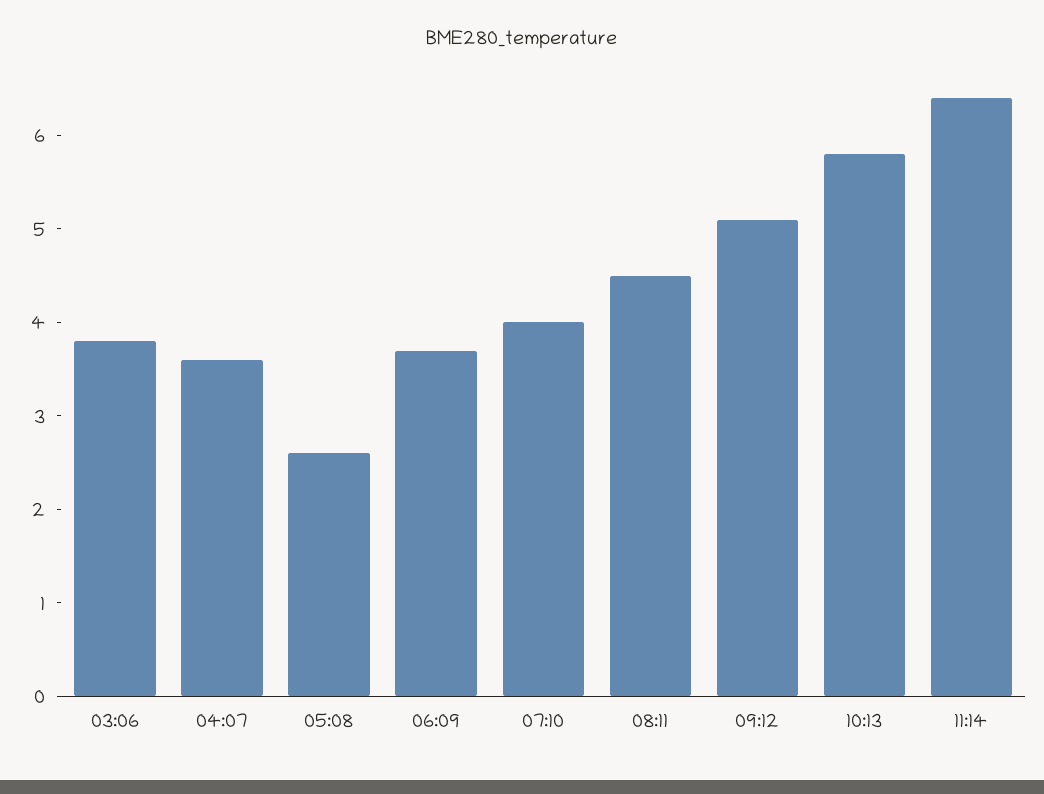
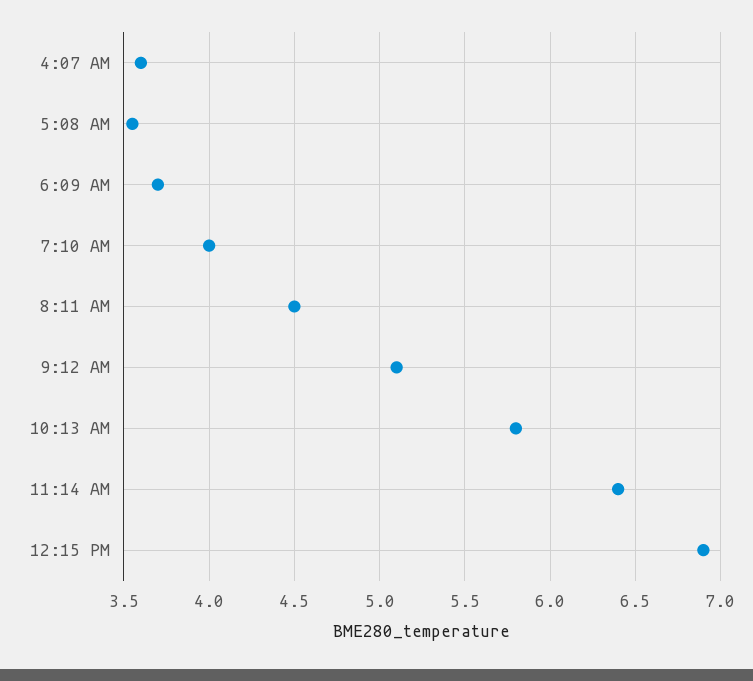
03:06: 3.8 -> none
05:08: 2.6 -> 3.55
12:15 PM: none -> 6.9

